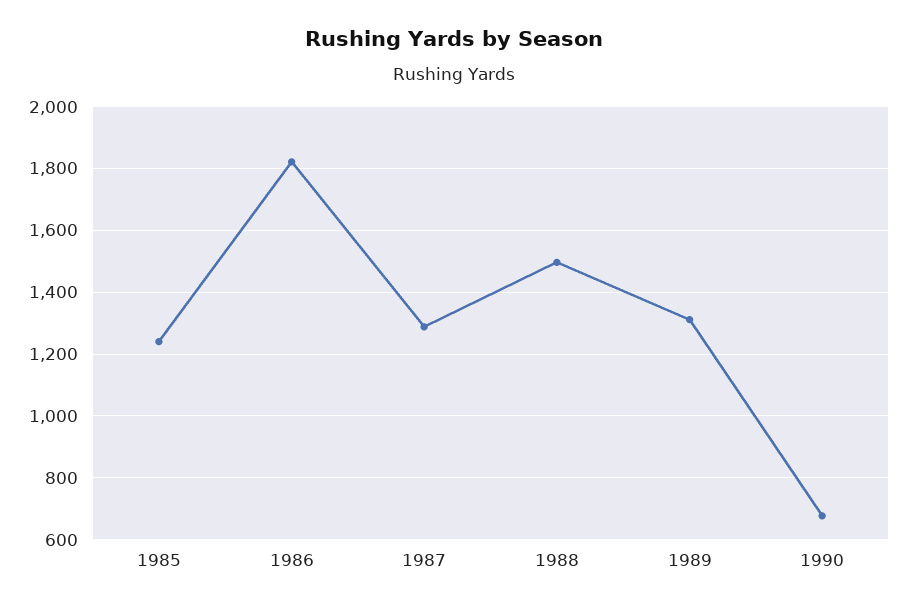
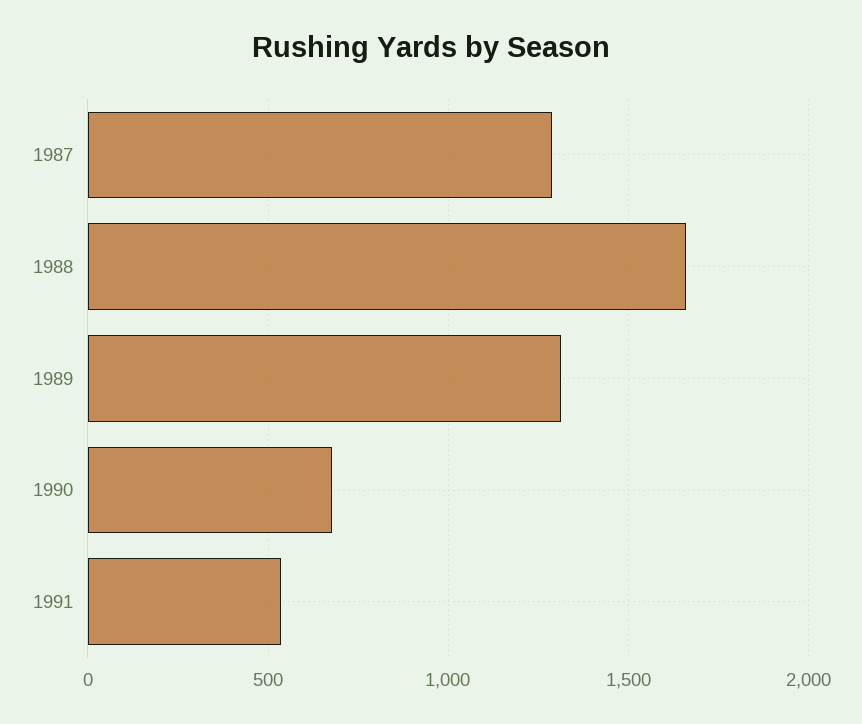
1985: 1240 -> none
1986: 1820 -> none
1988: 1500 -> 1650
1991: none -> 550

